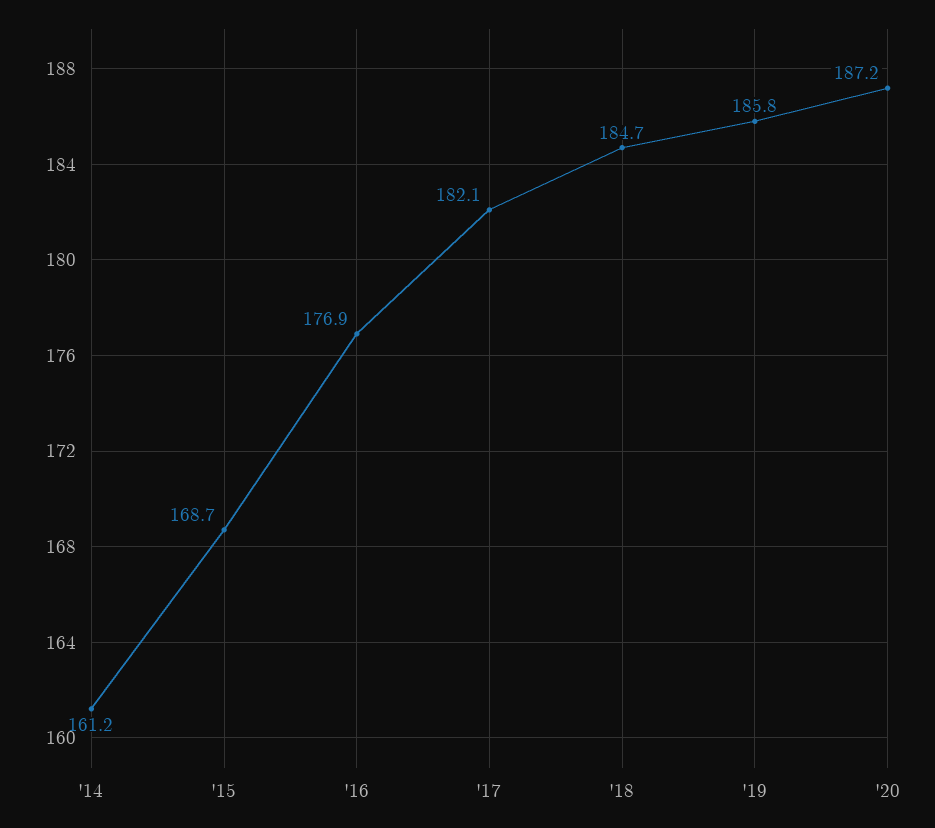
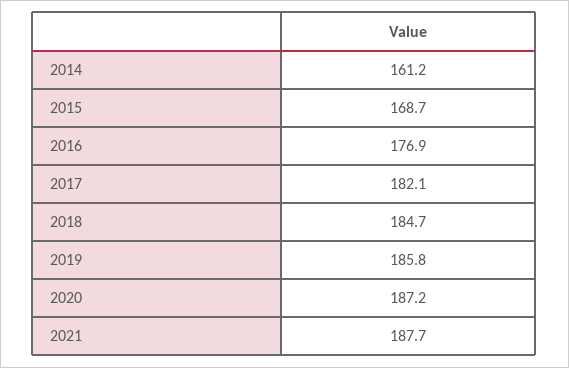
2021: none -> 187.7

